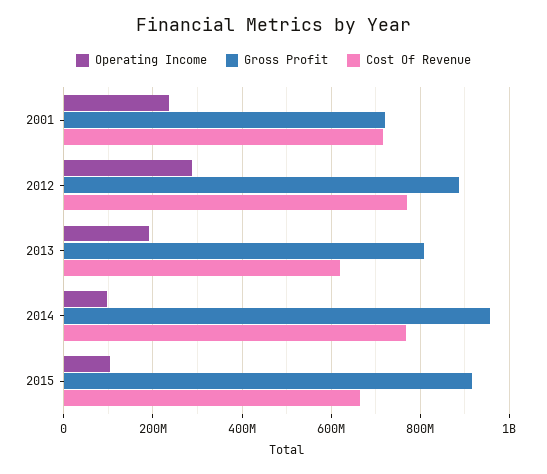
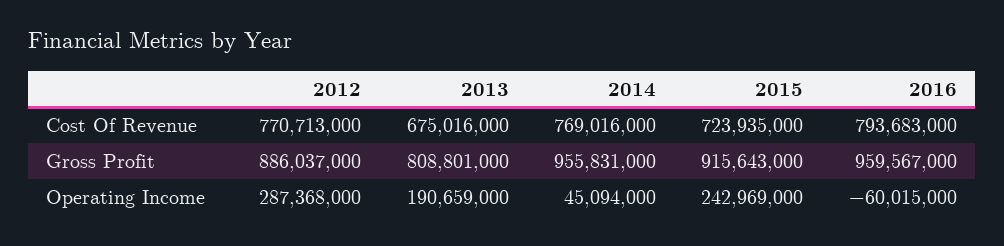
Operating Income, 2001: 240000000 -> none
Gross Profit, 2001: 720000000 -> none
Cost Of Revenue, 2001: 720000000 -> none
Cost Of Revenue, 2013: 620000000 -> 675016000
Operating Income, 2014: 100000000 -> 45094000
Operating Income, 2015: 100000000 -> 242969000
Cost Of Revenue, 2015: 660000000 -> 723935000
Cost Of Revenue, 2016: none -> 793683000
Gross Profit, 2016: none -> 959567000
Operating Income, 2016: none -> -60015000

